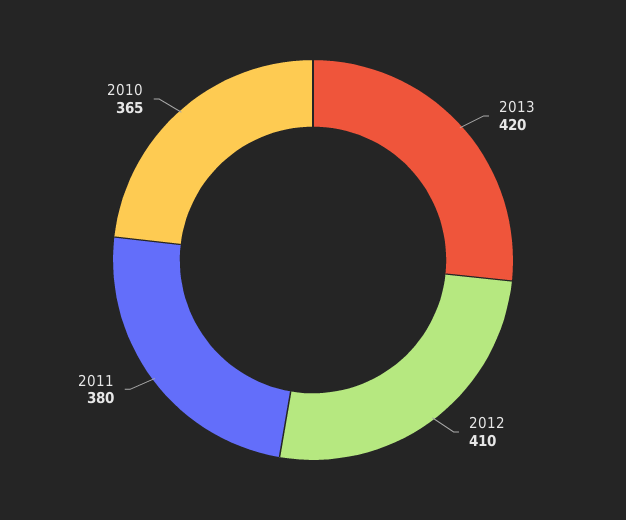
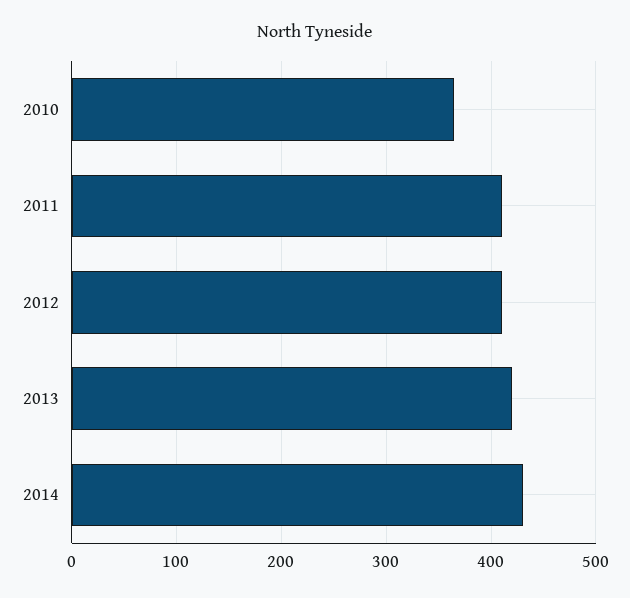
2011: 380 -> 410
2014: none -> 430

